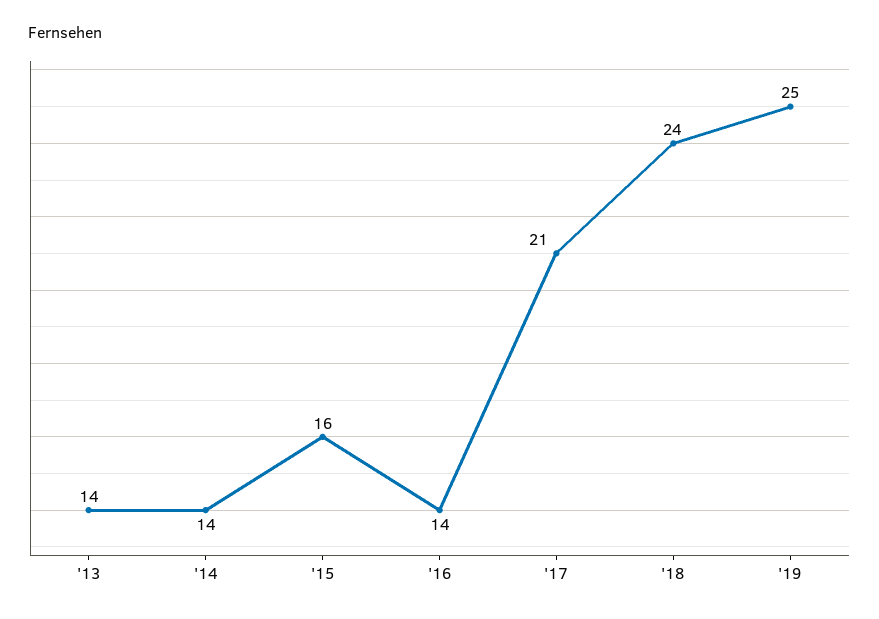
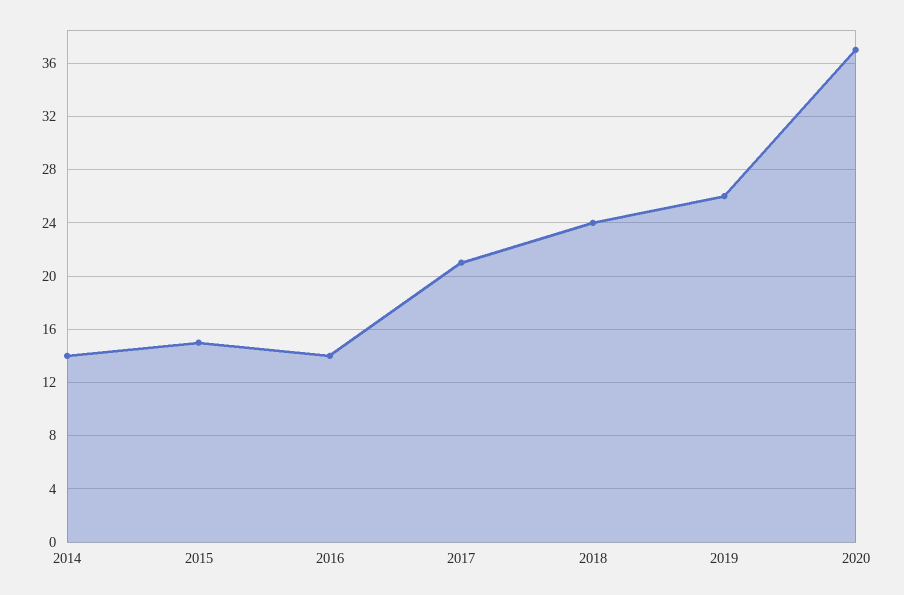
'13: 14 -> none
'15: 16 -> 15
'19: 25 -> 26
2020: none -> 37

